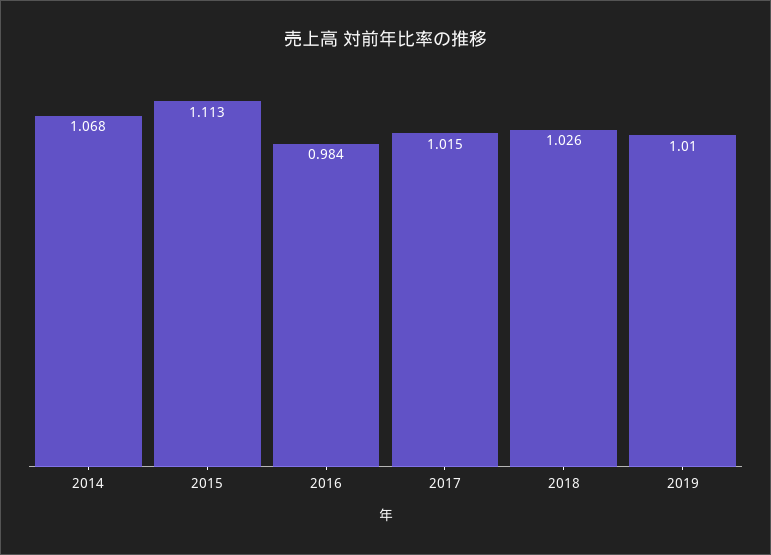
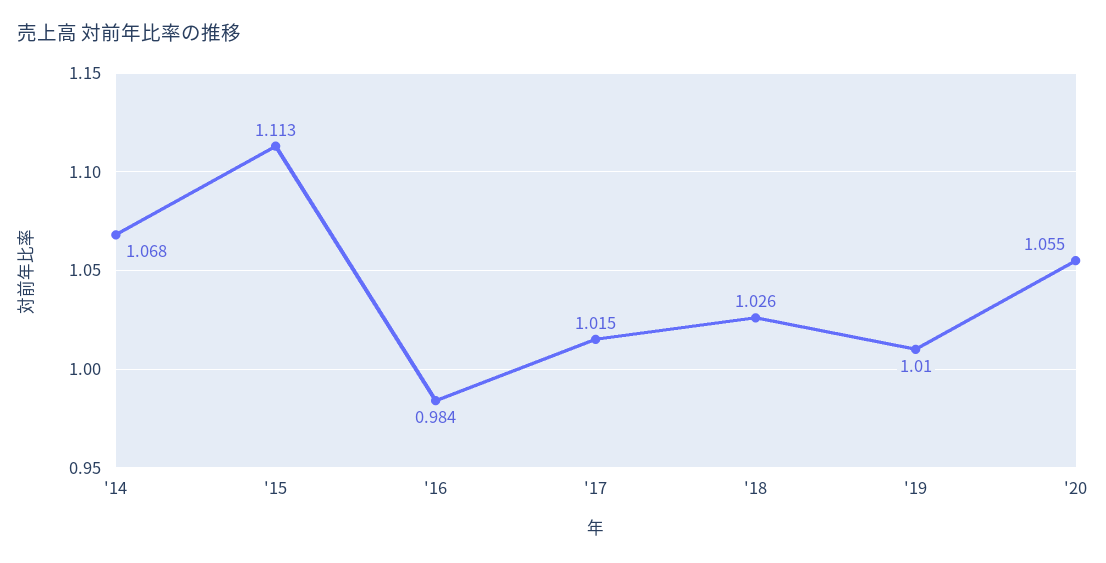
'20: none -> 1.055

